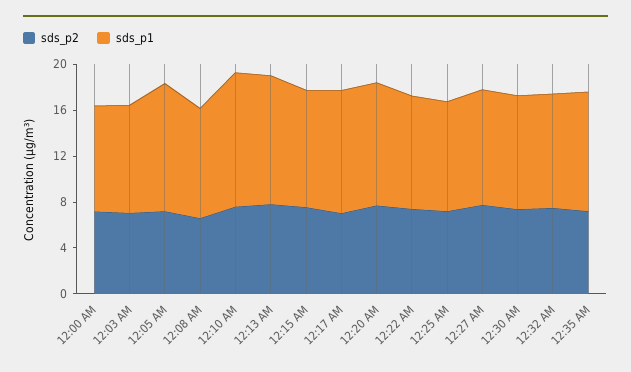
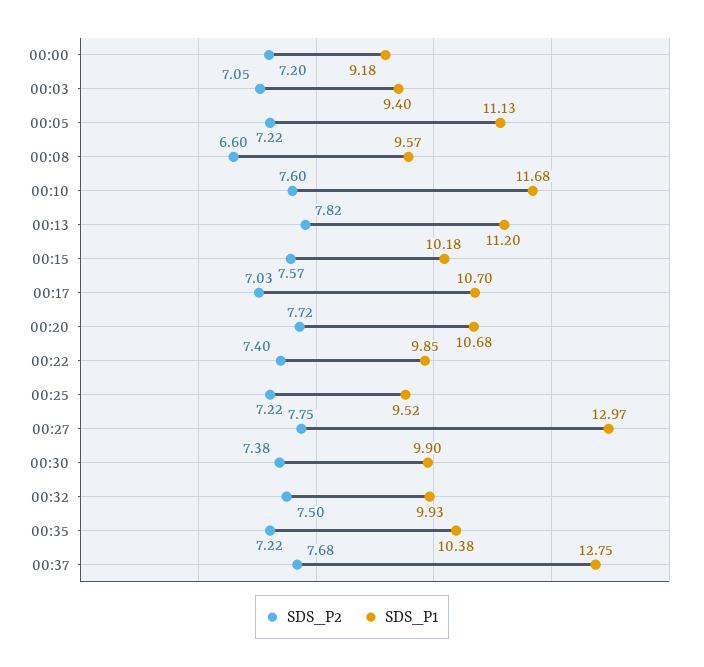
sds_p1, 12:27 AM: 10 -> 12.97
sds_p2, 00:37: none -> 7.68
sds_p1, 00:37: none -> 12.75

